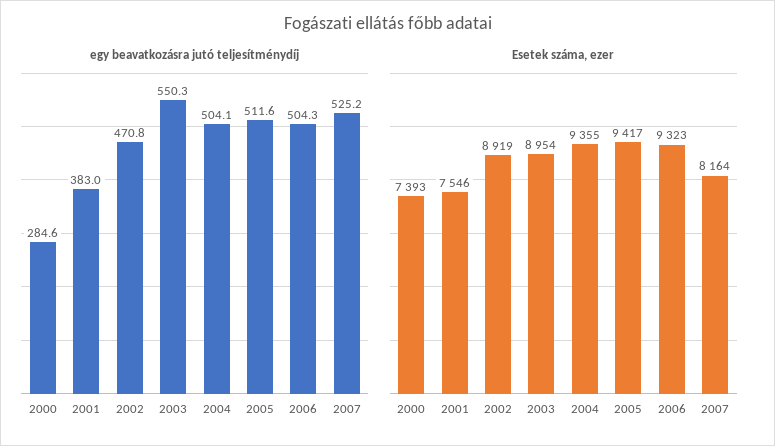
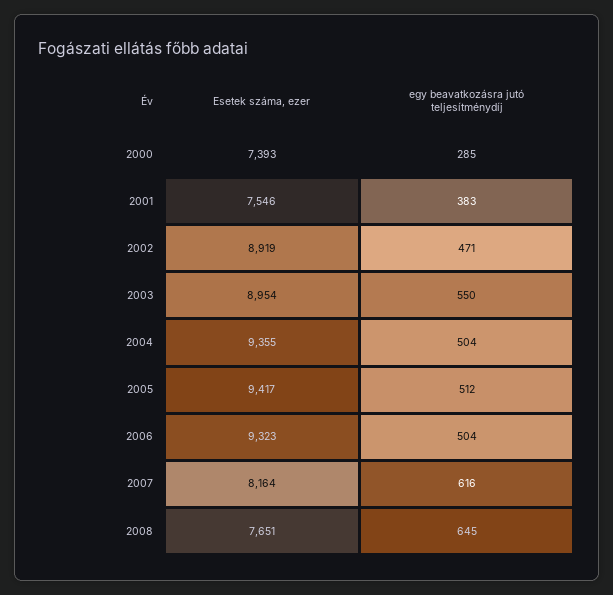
egy beavatkozásra jutó teljesítménydíj, 2007: 525.2 -> 616
Esetek száma, ezer, 2008: none -> 7651
egy beavatkozásra jutó teljesítménydíj, 2008: none -> 645

